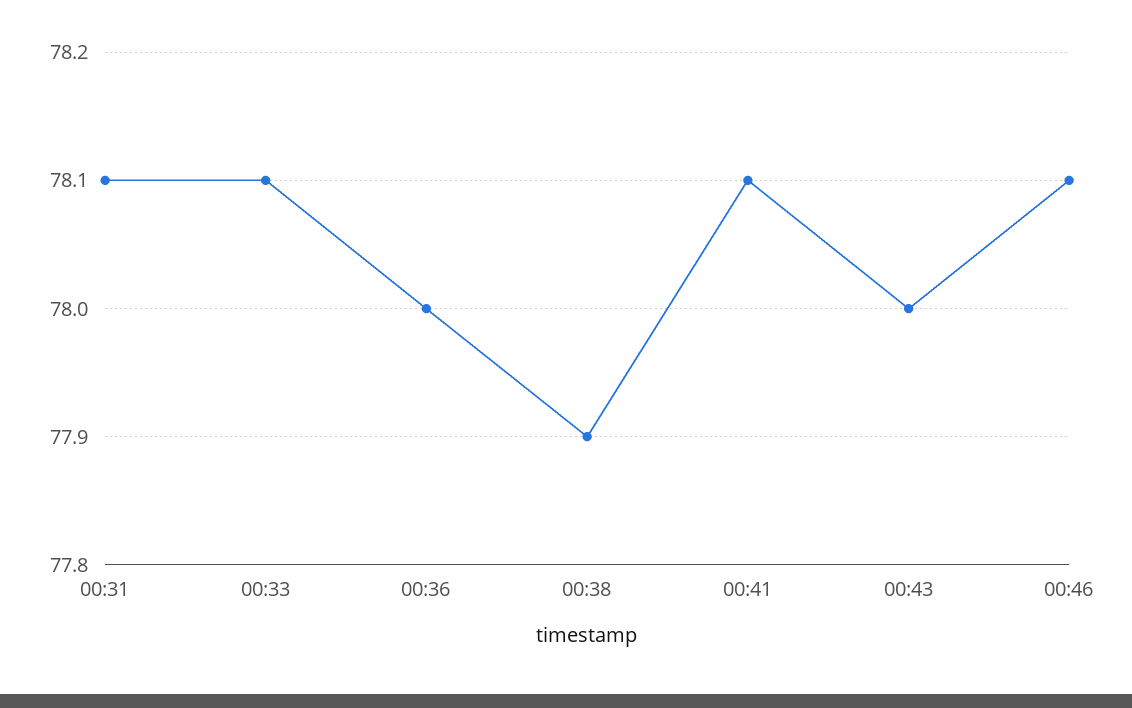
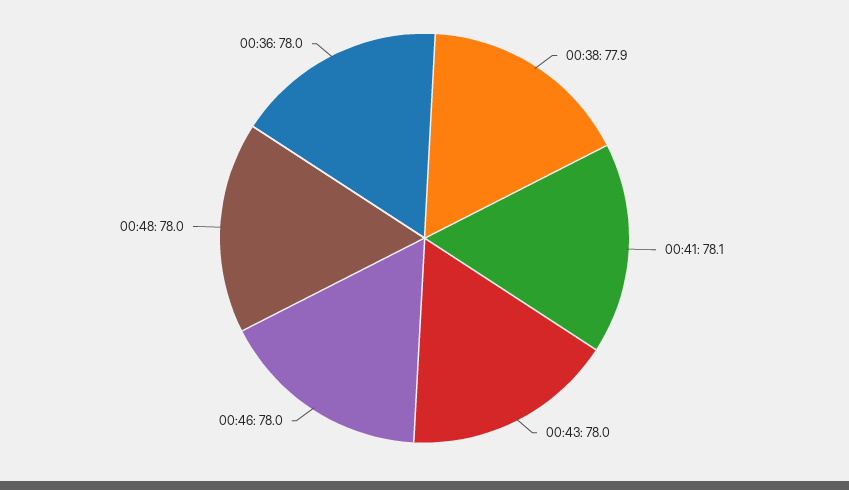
00:31: 78.1 -> none
00:33: 78.1 -> none
00:46: 78.1 -> 78
00:48: none -> 78

